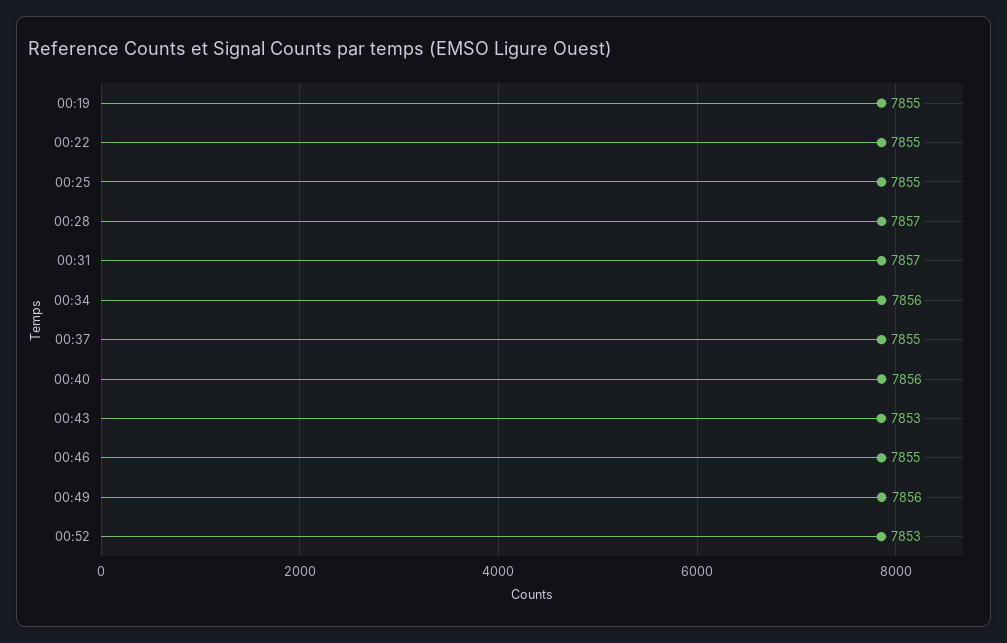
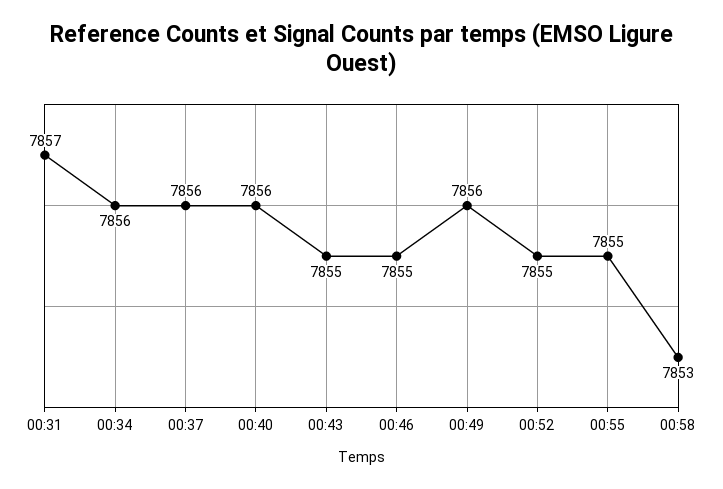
00:19: 7855 -> none
00:22: 7855 -> none
00:25: 7855 -> none
00:28: 7857 -> none
00:37: 7855 -> 7856
00:43: 7853 -> 7855
00:52: 7853 -> 7855
00:55: none -> 7855
00:58: none -> 7853

